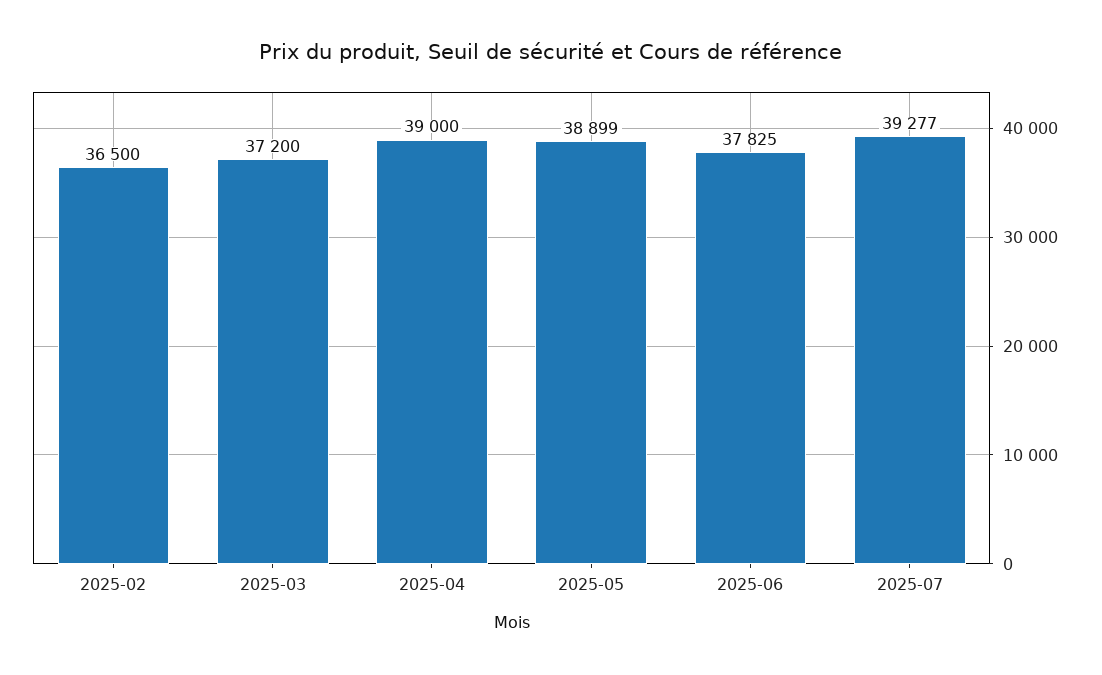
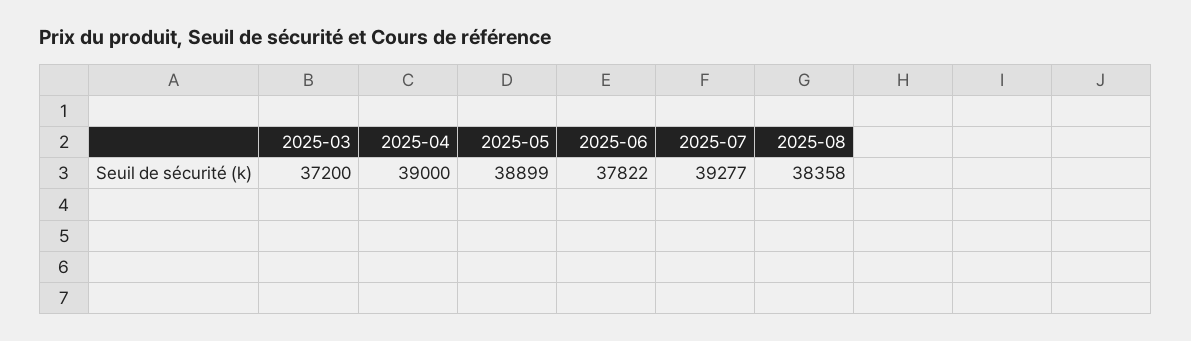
2025-02: 36500 -> none
2025-06: 37825 -> 37822
2025-08: none -> 38358

